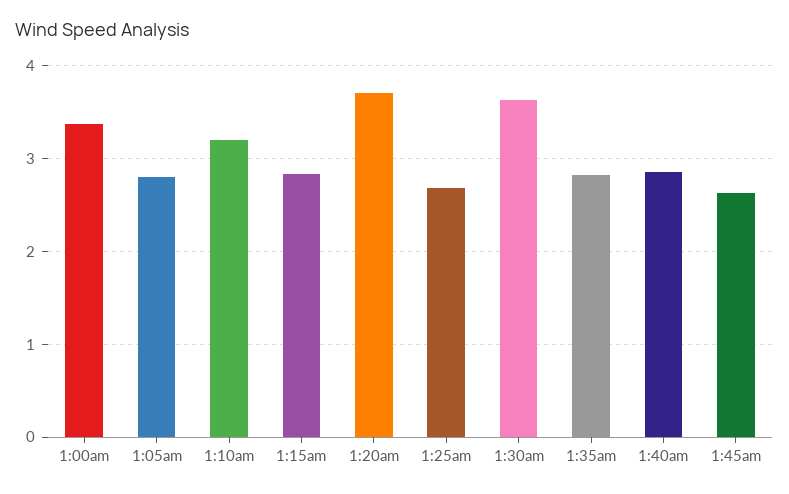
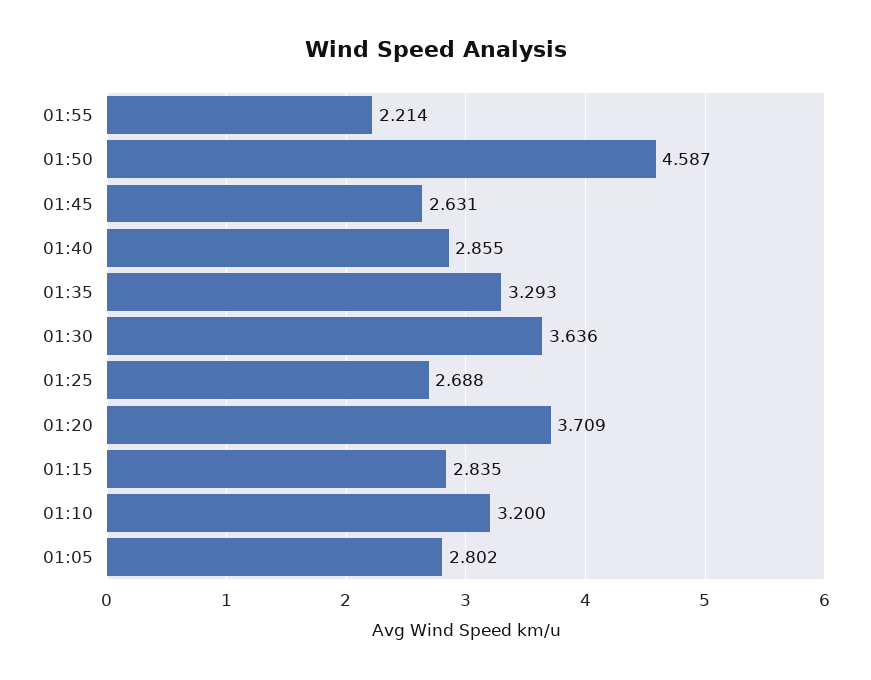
1:00am: 3.4 -> none
1:35am: 2.8 -> 3.293
01:55: none -> 2.214
01:50: none -> 4.587

